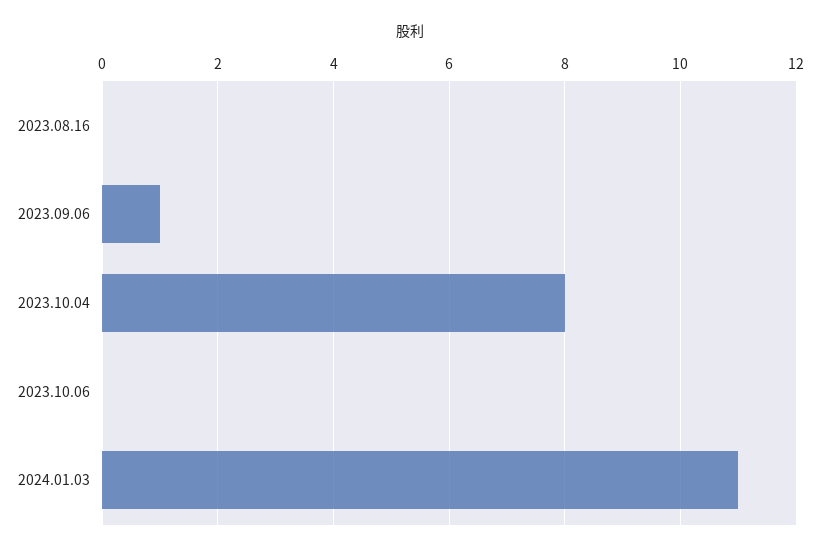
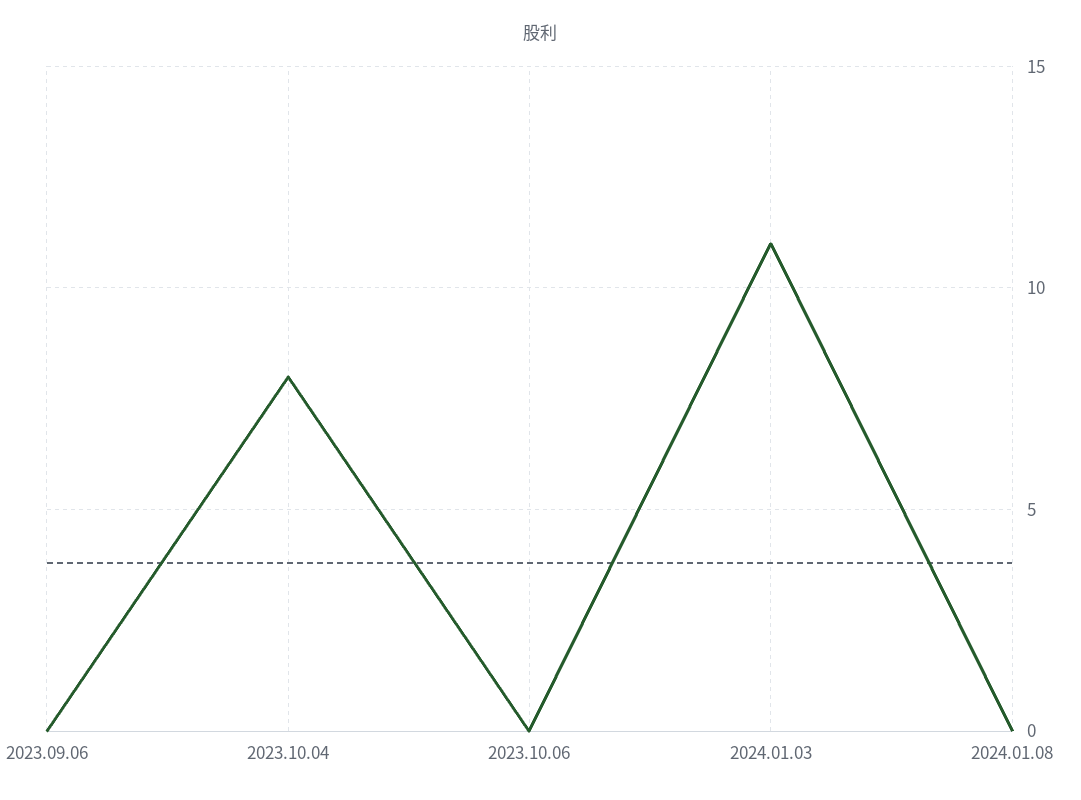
2023.08.16: 0 -> none
2023.09.06: 1 -> 0
2024.01.08: none -> 0

